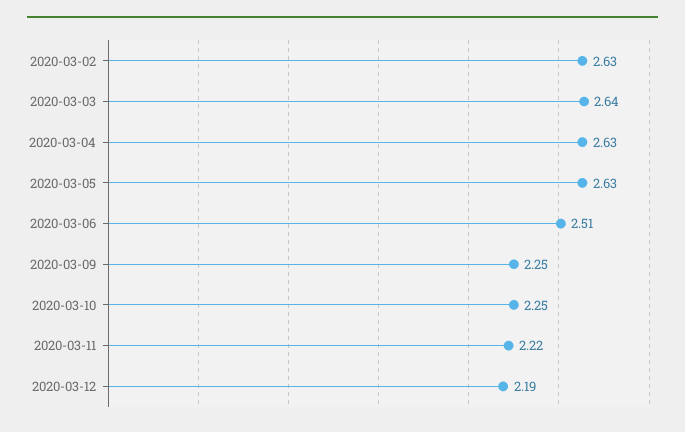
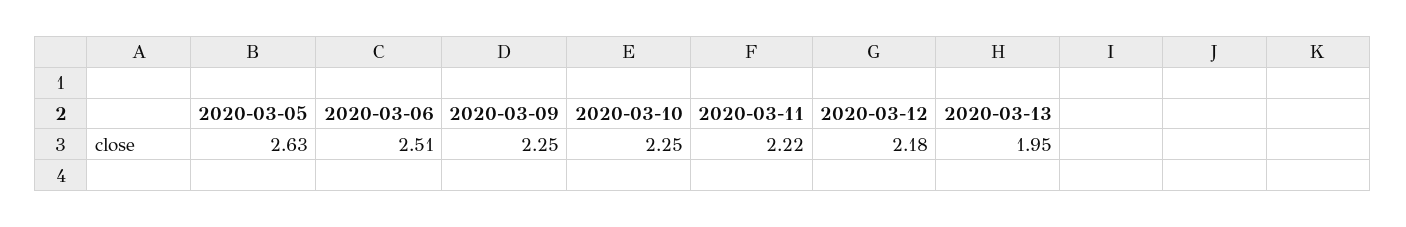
2020-03-02: 2.63 -> none
2020-03-03: 2.64 -> none
2020-03-04: 2.63 -> none
2020-03-12: 2.19 -> 2.18
2020-03-13: none -> 1.95

